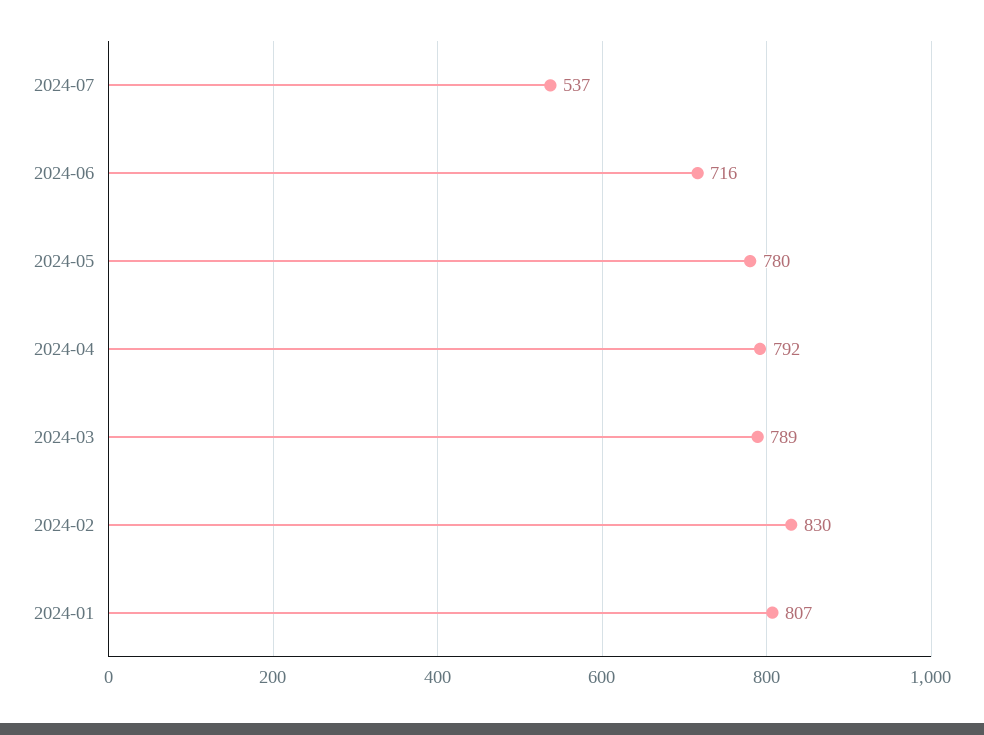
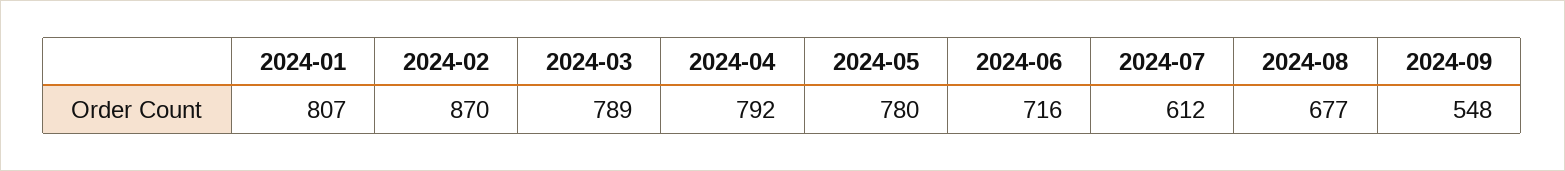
2024-07: 537 -> 612
2024-02: 830 -> 870
2024-08: none -> 677
2024-09: none -> 548

